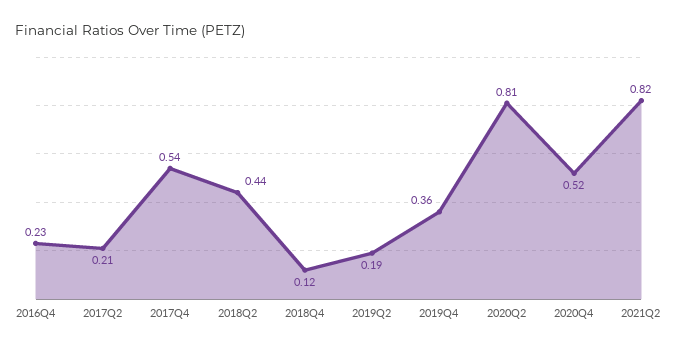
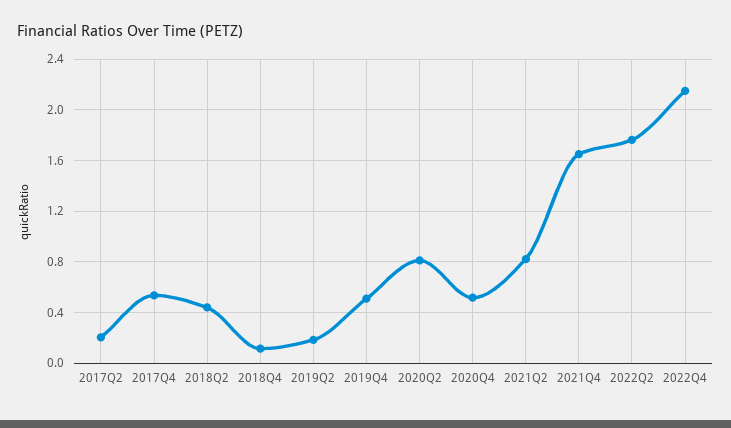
2016Q4: 0.23 -> none
2019Q4: 0.36 -> 0.5
2021Q4: none -> 1.65
2022Q2: none -> 1.75
2022Q4: none -> 2.15

